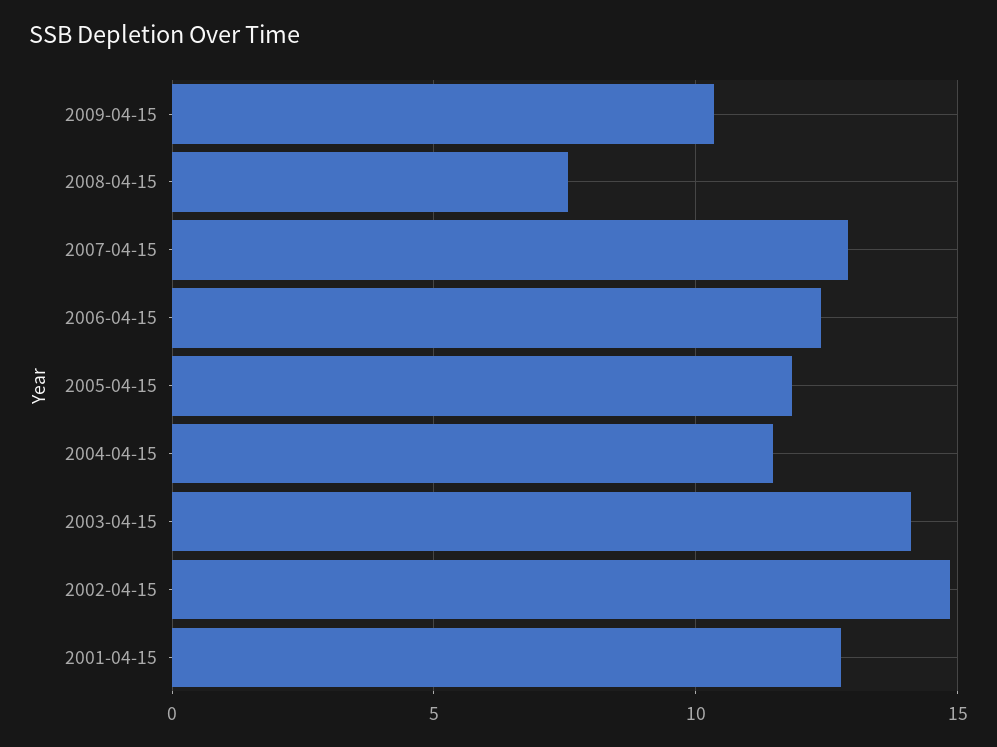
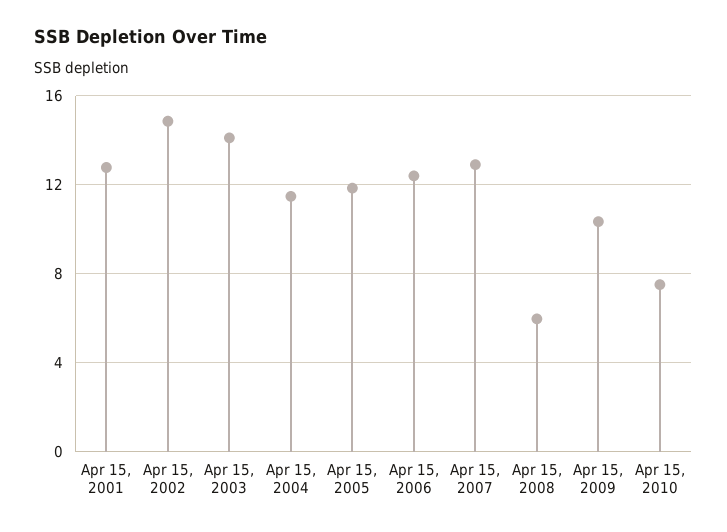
2008-04-15: 7.5 -> 6
Apr 15, 2010: none -> 7.5

